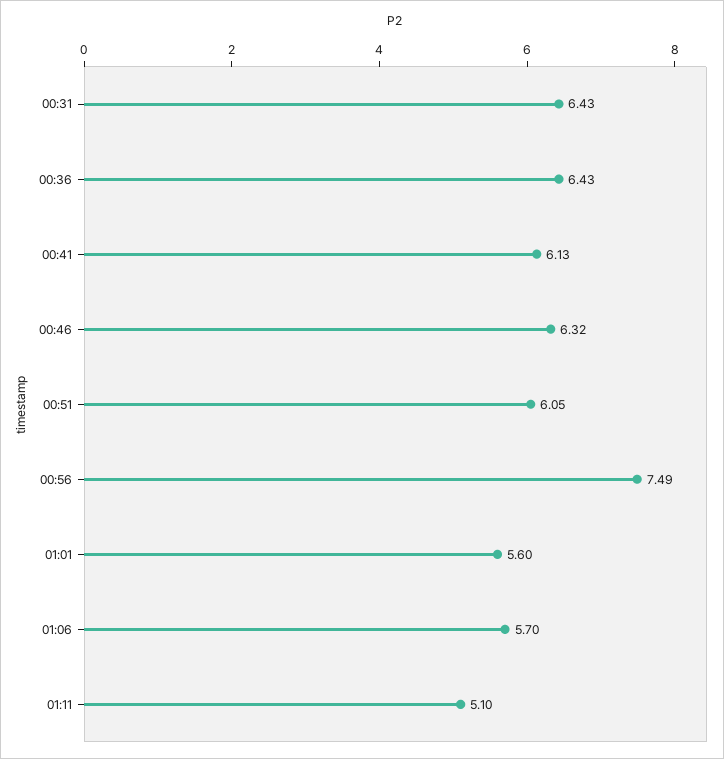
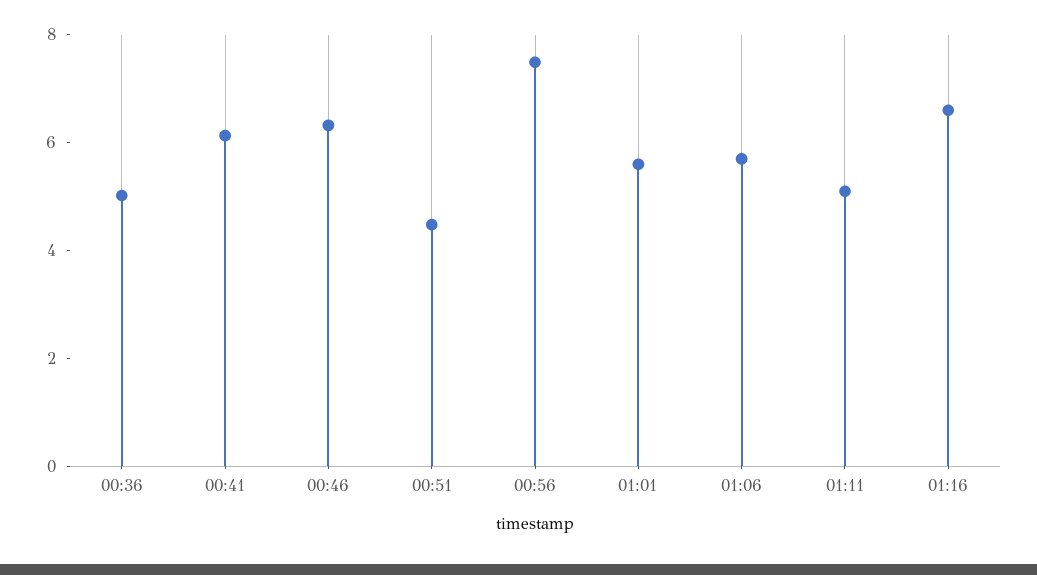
00:31: 6.43 -> none
00:36: 6.43 -> 5
00:51: 6.05 -> 4.5
01:16: none -> 6.5

